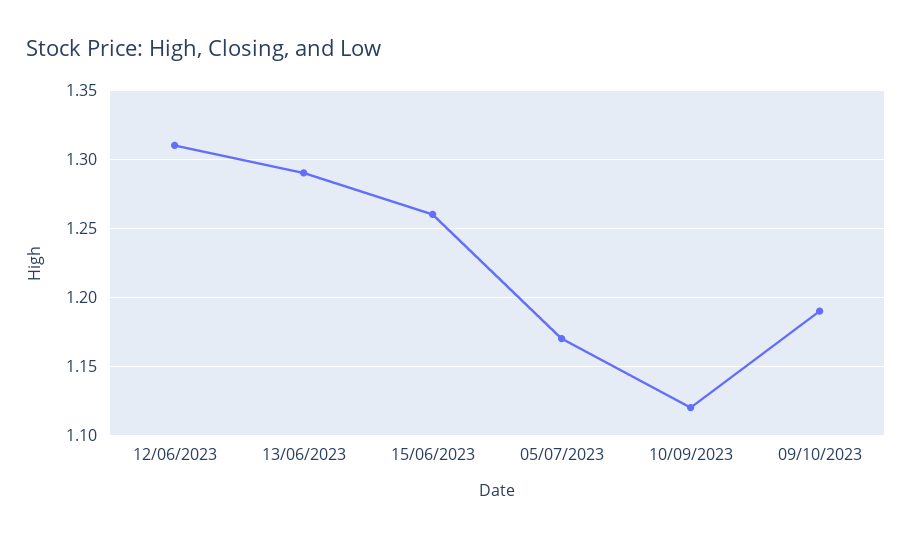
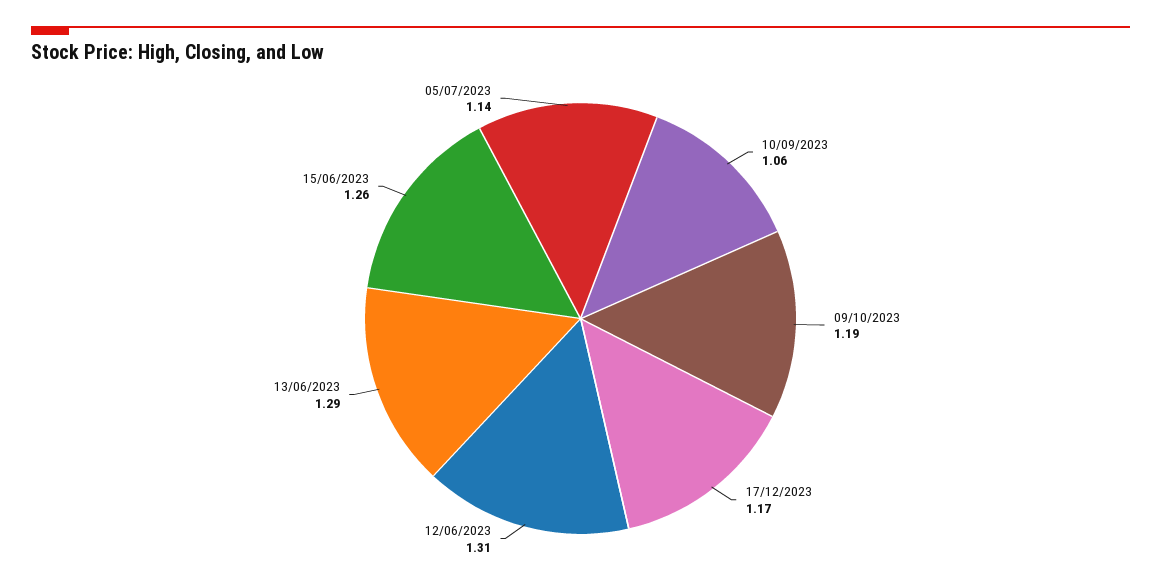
05/07/2023: 1.17 -> 1.14
10/09/2023: 1.12 -> 1.06
17/12/2023: none -> 1.17

